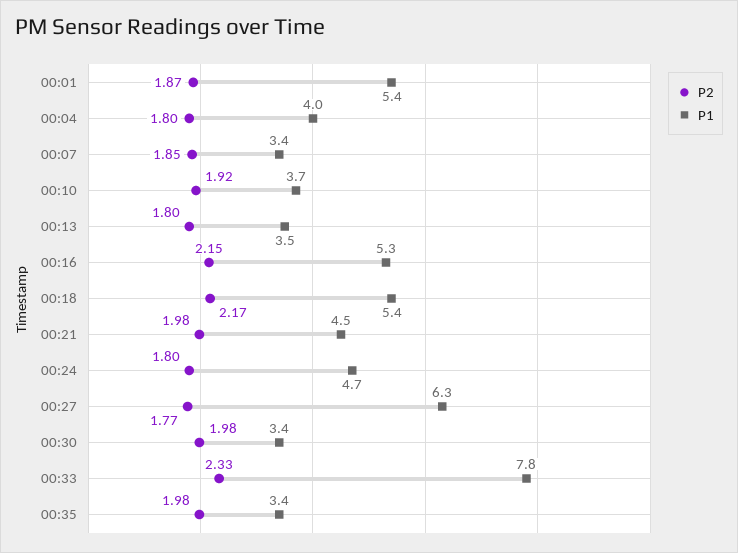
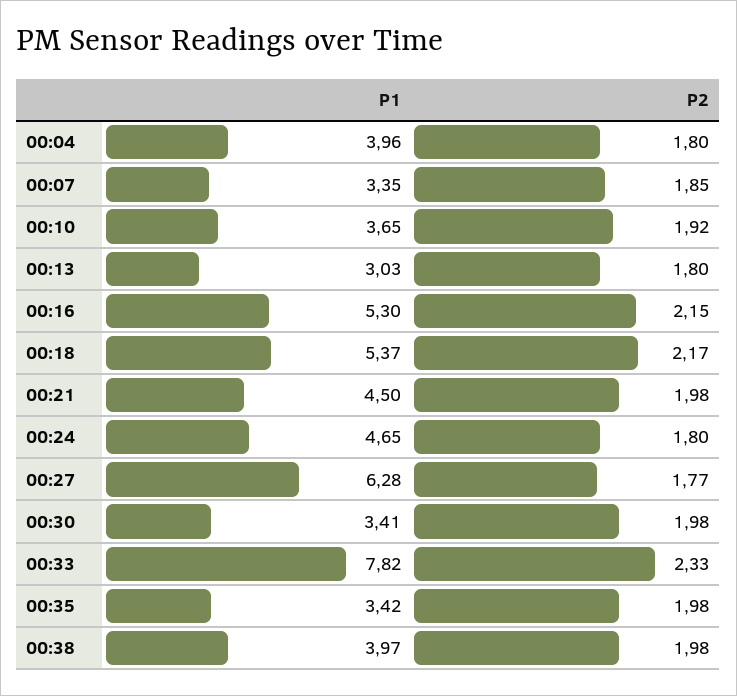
P2, 00:01: 1.87 -> none
P1, 00:01: 5.4 -> none
P1, 00:13: 3.5 -> 3.03
P1, 00:38: none -> 3.97
P2, 00:38: none -> 1.98

